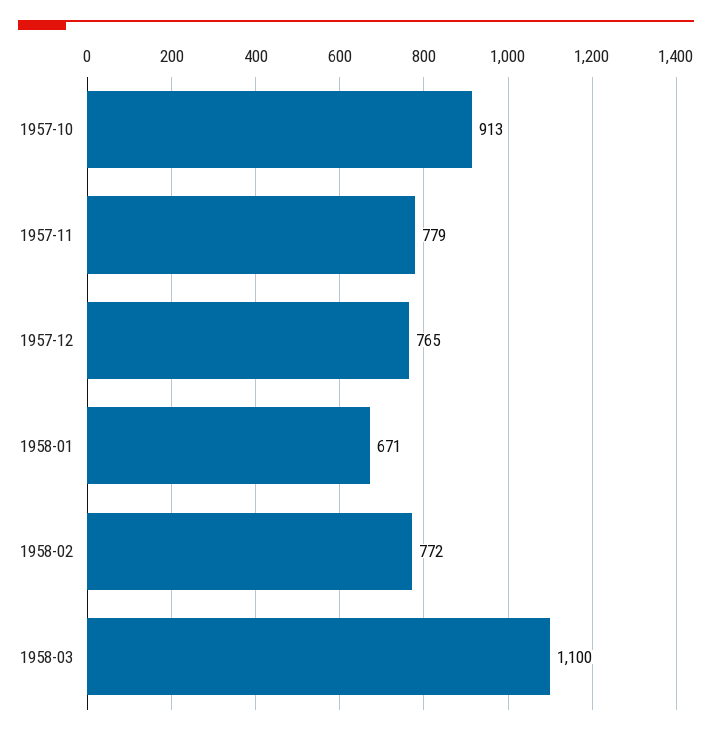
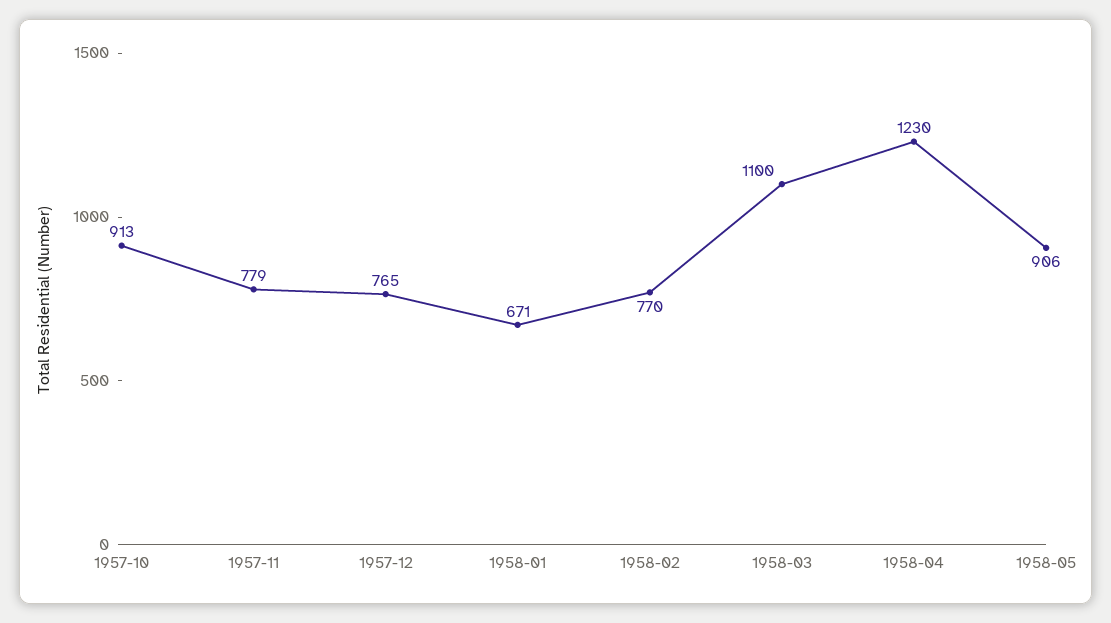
1958-02: 772 -> 770
1958-04: none -> 1230
1958-05: none -> 906

